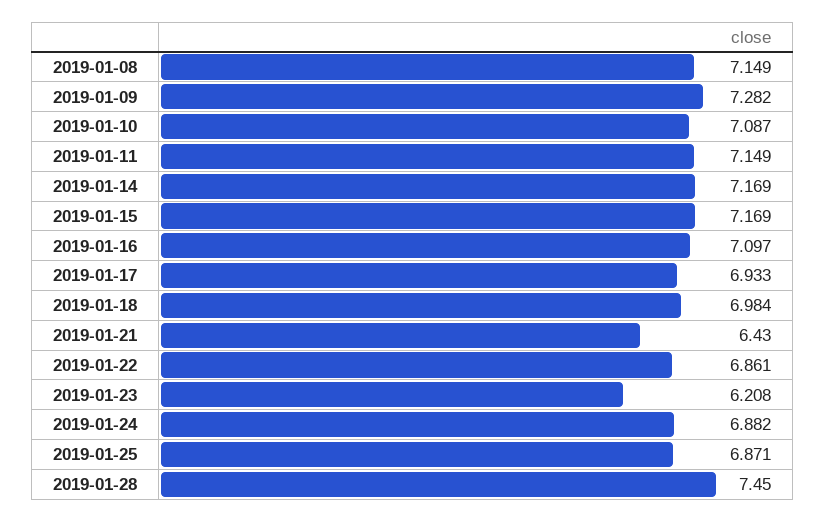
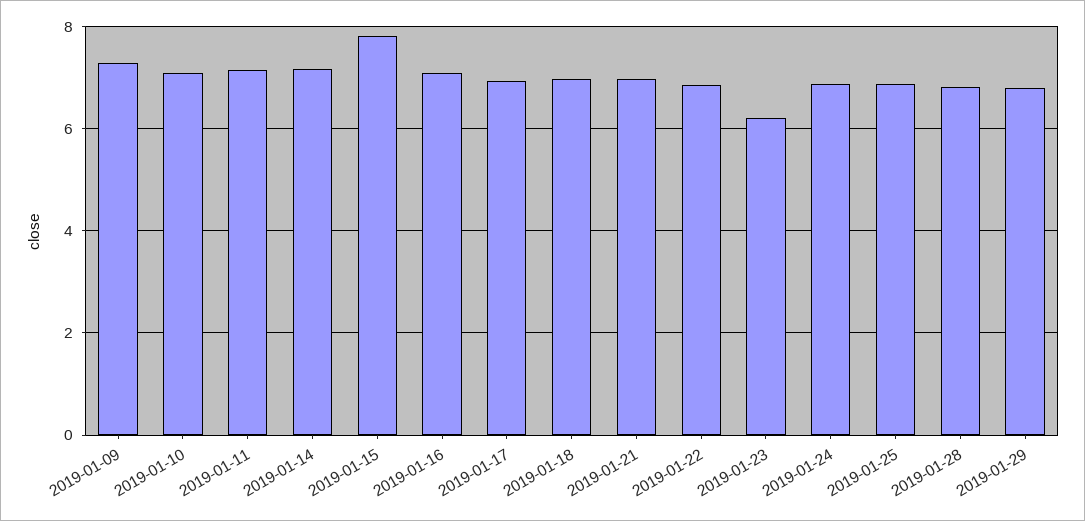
2019-01-08: 7.149 -> none
2019-01-15: 7.169 -> 7.8
2019-01-21: 6.43 -> 7
2019-01-28: 7.45 -> 6.8
2019-01-29: none -> 6.8

